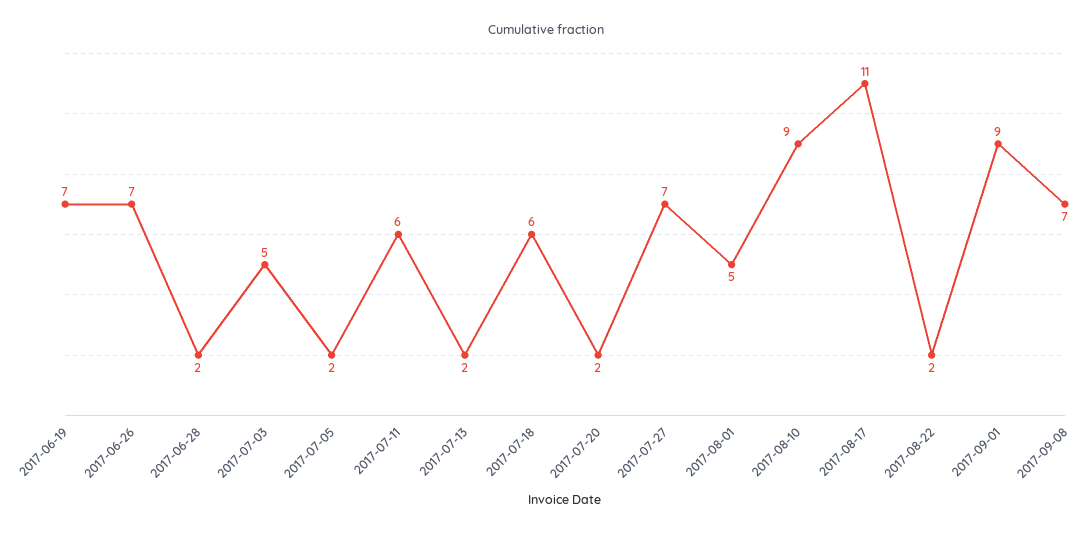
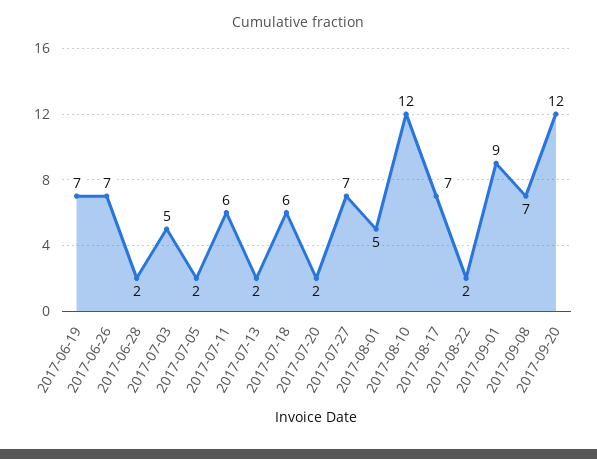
2017-08-10: 9 -> 12
2017-08-17: 11 -> 7
2017-09-20: none -> 12

